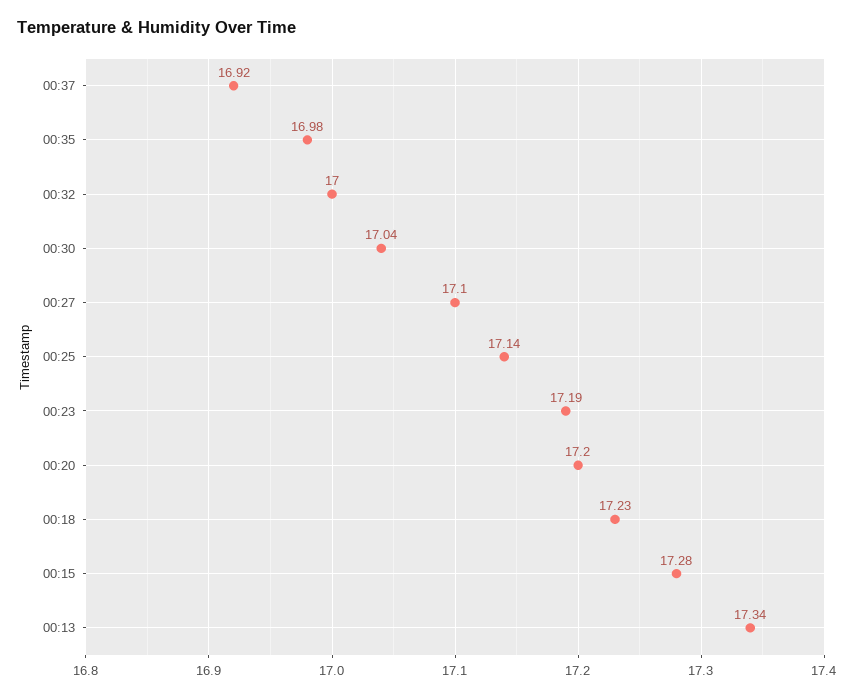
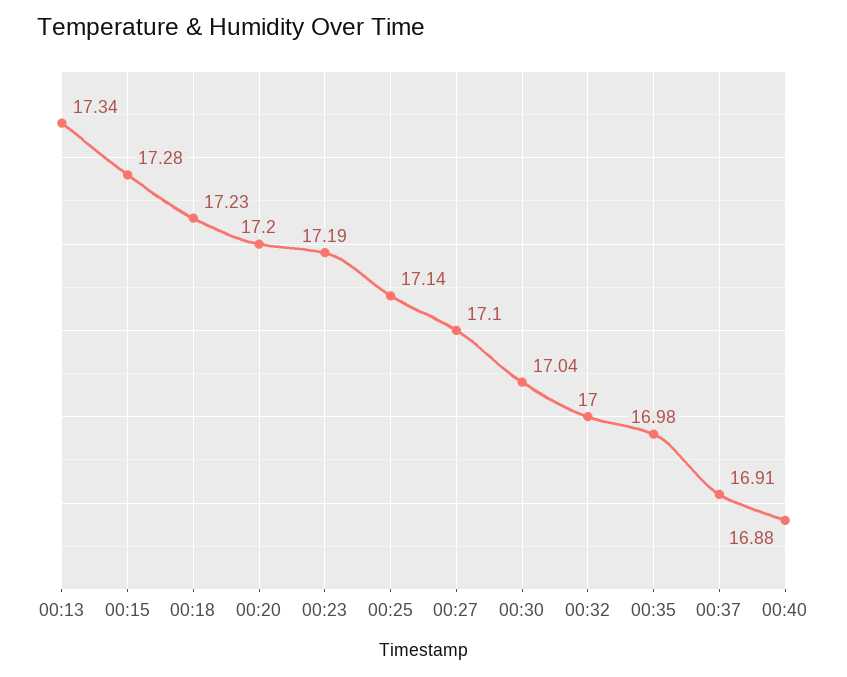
00:37: 16.92 -> 16.91
00:40: none -> 16.88

